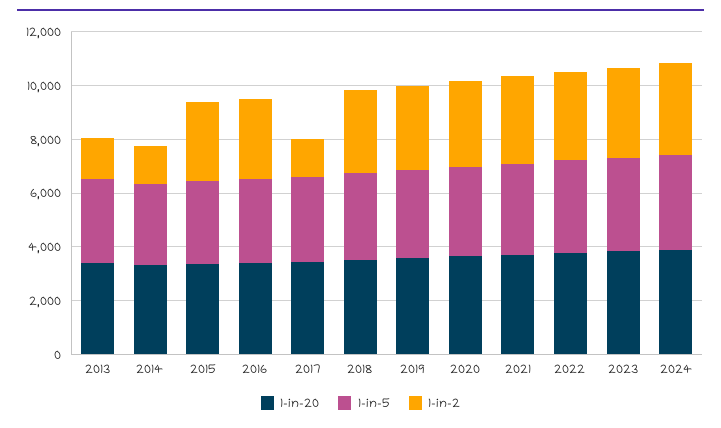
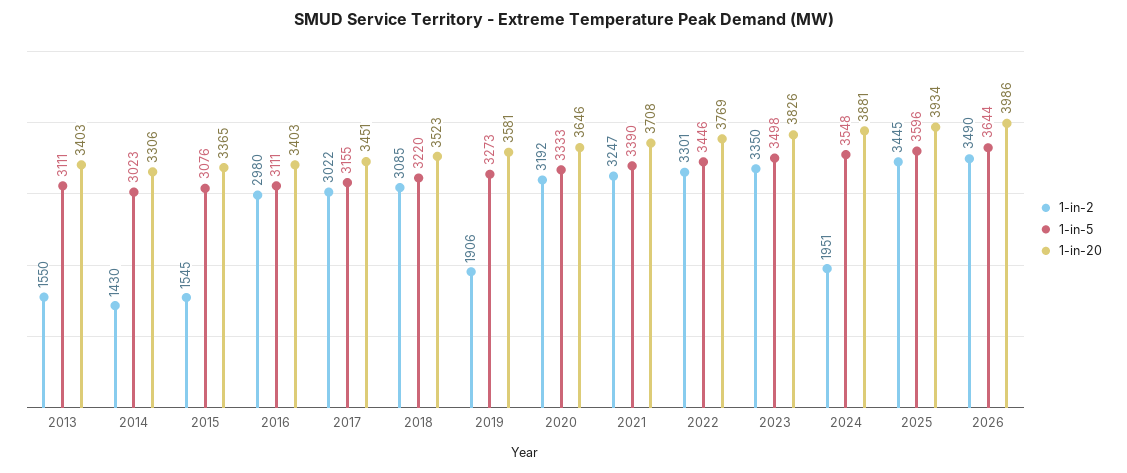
1-in-2, 2015: 3000 -> 1545
1-in-2, 2017: 1500 -> 3022
1-in-2, 2019: 3000 -> 1906
1-in-2, 2024: 3500 -> 1951
1-in-2, 2025: none -> 3445
1-in-5, 2025: none -> 3596
1-in-20, 2025: none -> 3934
1-in-2, 2026: none -> 3490
1-in-5, 2026: none -> 3644
1-in-20, 2026: none -> 3986

